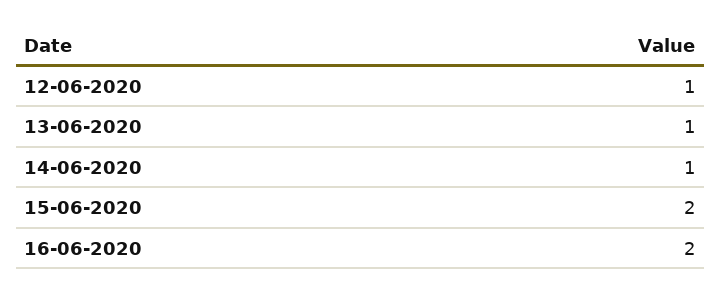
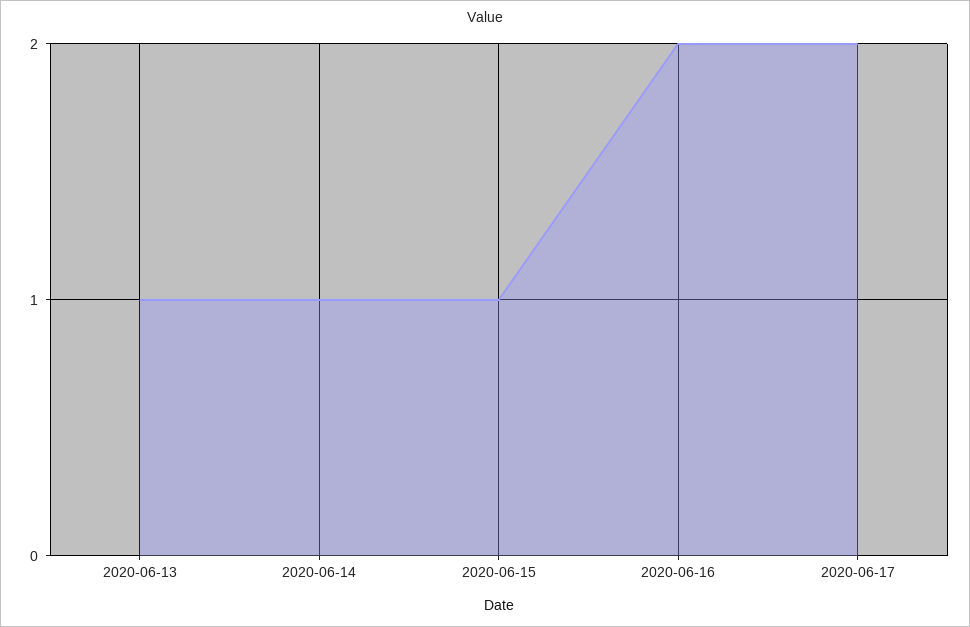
12-06-2020: 1 -> none
15-06-2020: 2 -> 1
2020-06-17: none -> 2

